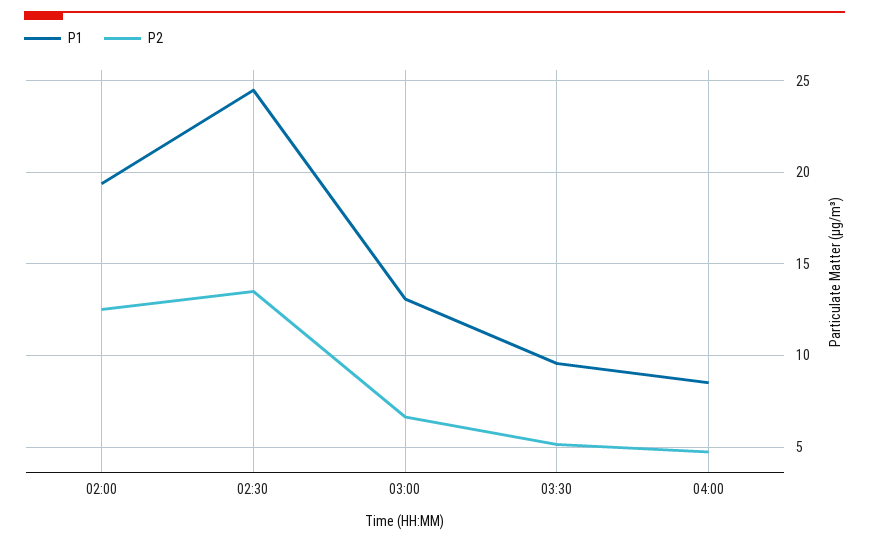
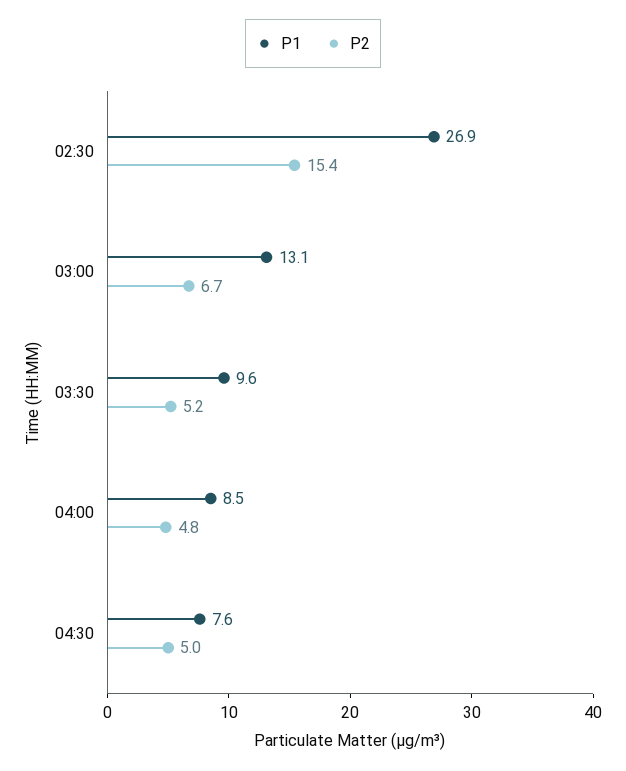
P1, 02:00: 19.5 -> none
P2, 02:00: 12.5 -> none
P1, 02:30: 24.5 -> 26.9
P2, 02:30: 13.5 -> 15.4
P1, 04:30: none -> 7.6
P2, 04:30: none -> 5

